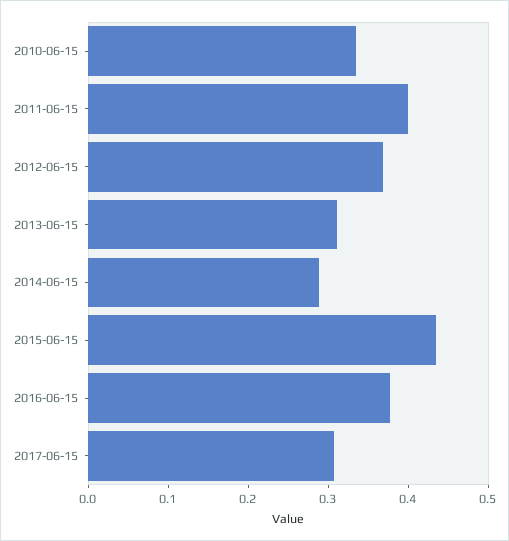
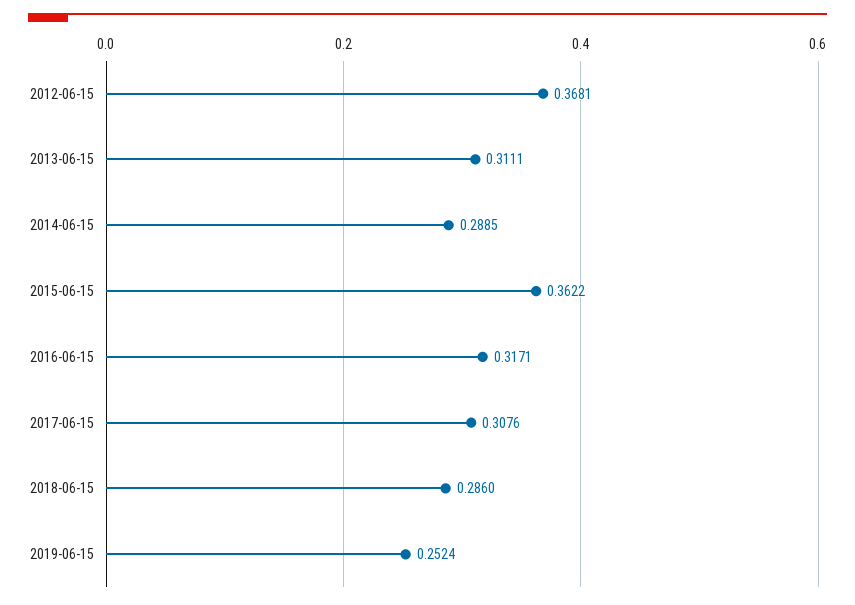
2010-06-15: 0.34 -> none
2011-06-15: 0.4 -> none
2015-06-15: 0.44 -> 0.3622
2016-06-15: 0.38 -> 0.3171
2018-06-15: none -> 0.286
2019-06-15: none -> 0.2524

